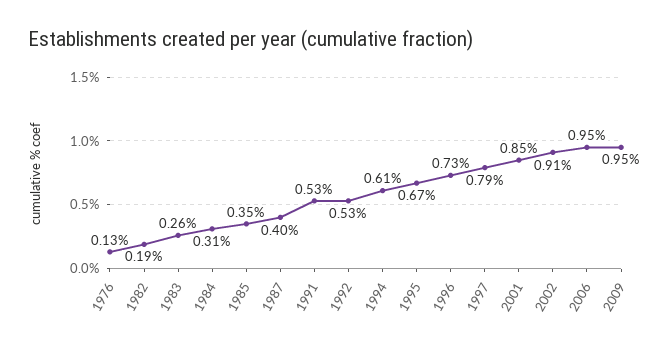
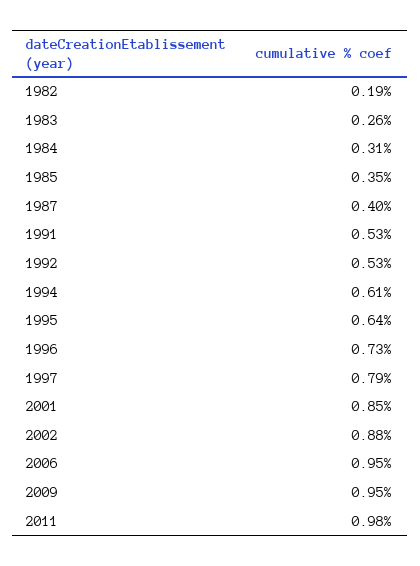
1976: 0.13 -> none
1995: 0.67 -> 0.64
2002: 0.91 -> 0.88
2011: none -> 0.98

